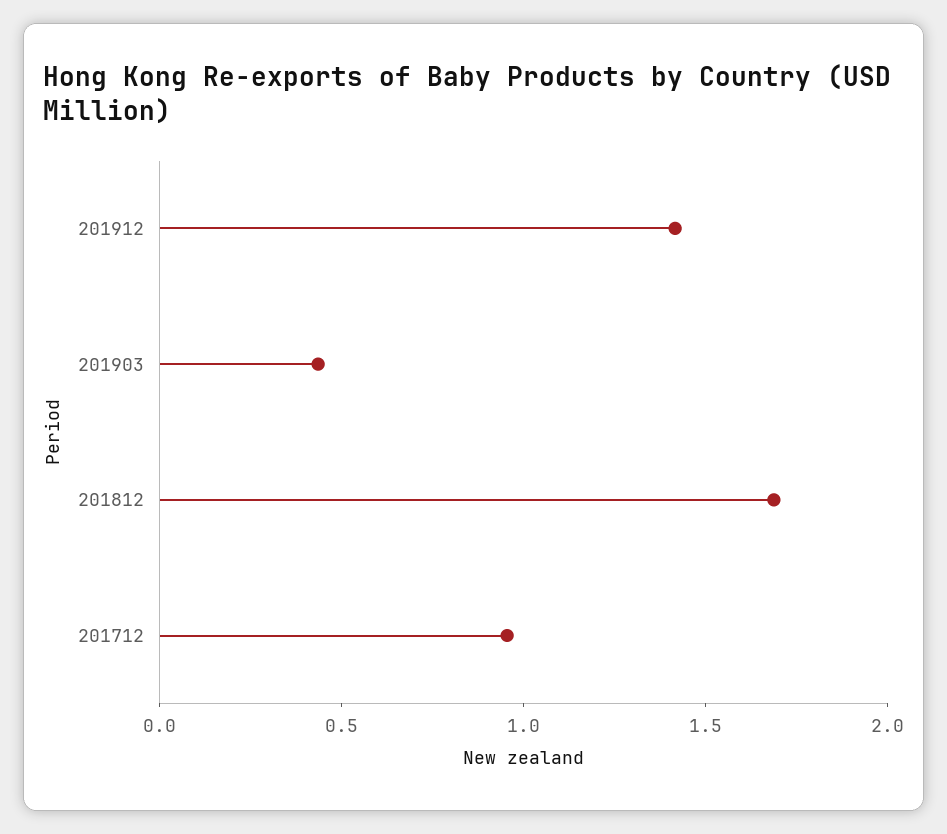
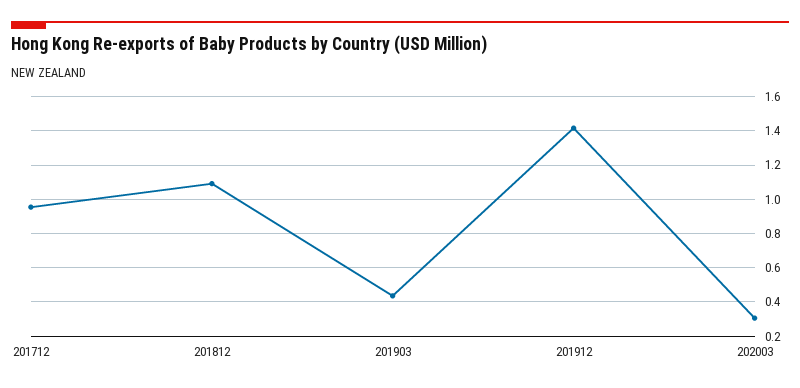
201812: 1.7 -> 1.1
202003: none -> 0.3

